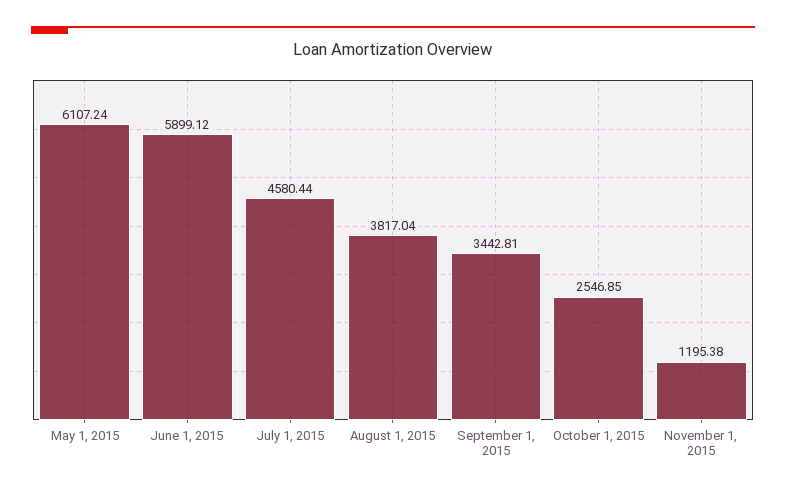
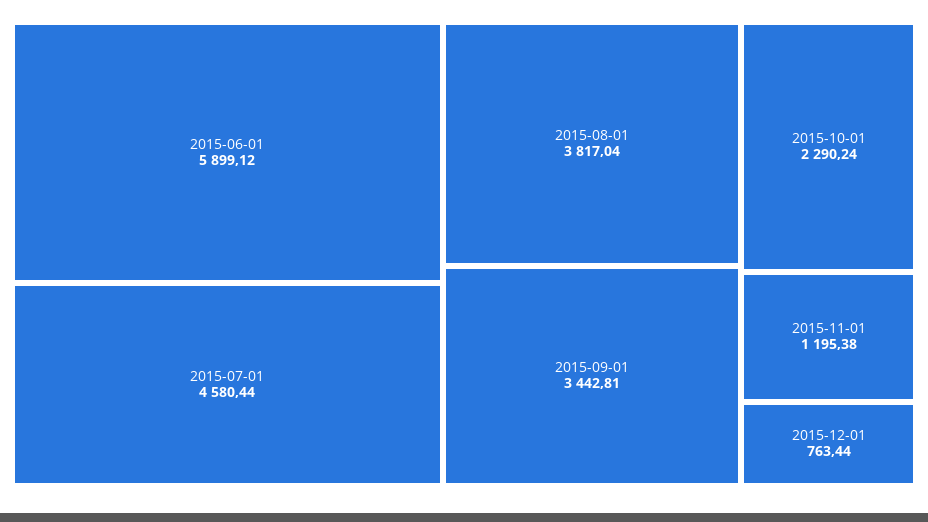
May 1, 2015: 6107.24 -> none
October 1, 2015: 2546.85 -> 2290.24
2015-12-01: none -> 763.44

